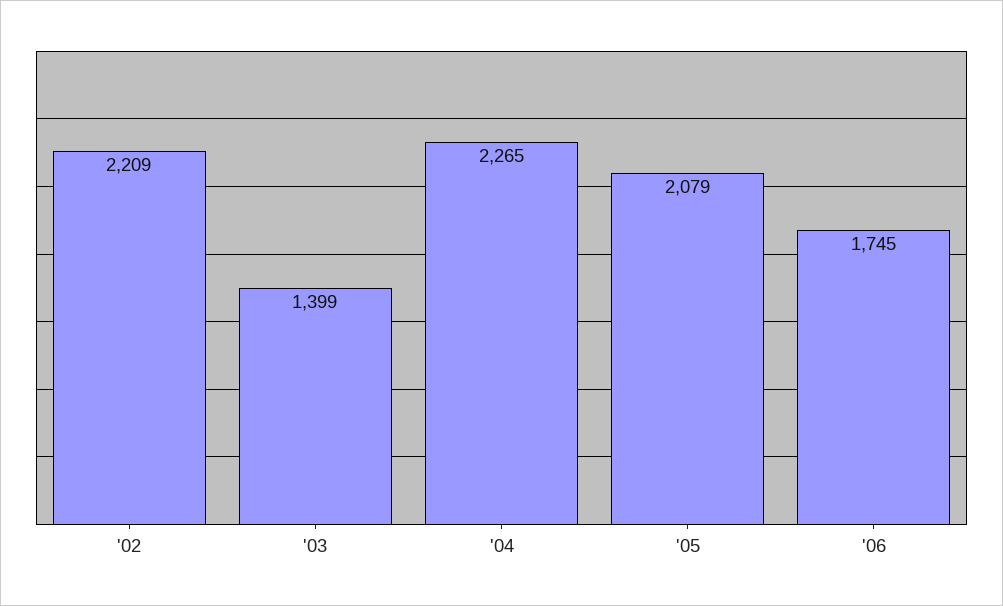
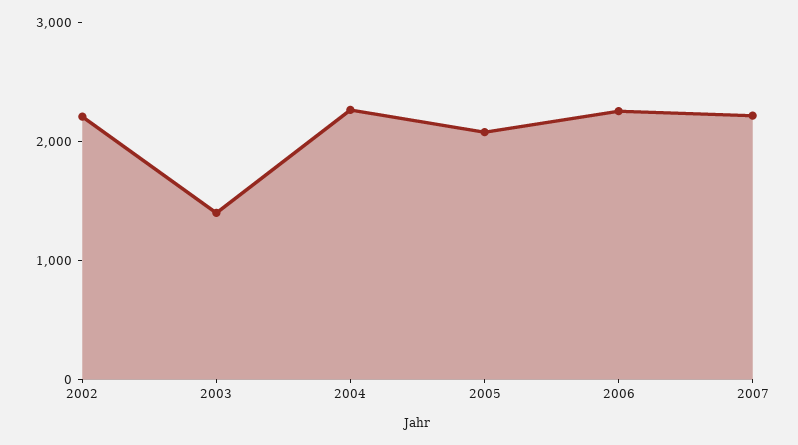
'06: 1745 -> 2200
2007: none -> 2200

